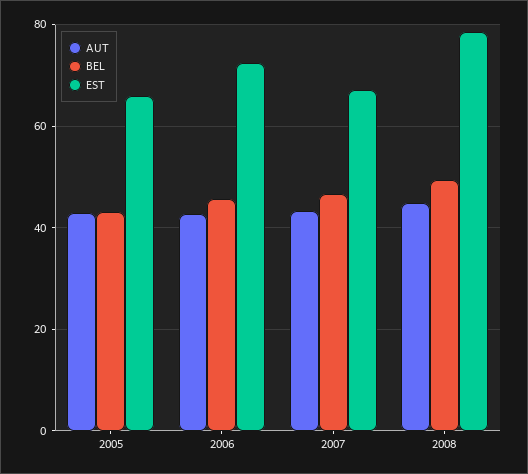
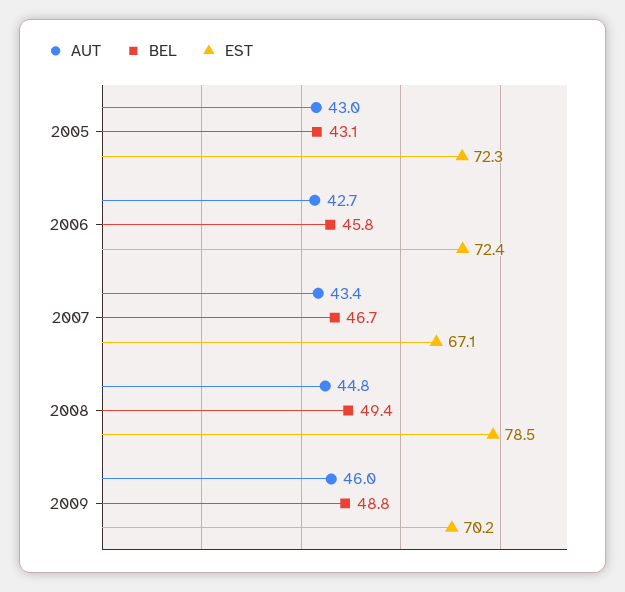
EST, 2005: 66 -> 72.3
AUT, 2009: none -> 46
BEL, 2009: none -> 48.8
EST, 2009: none -> 70.2

